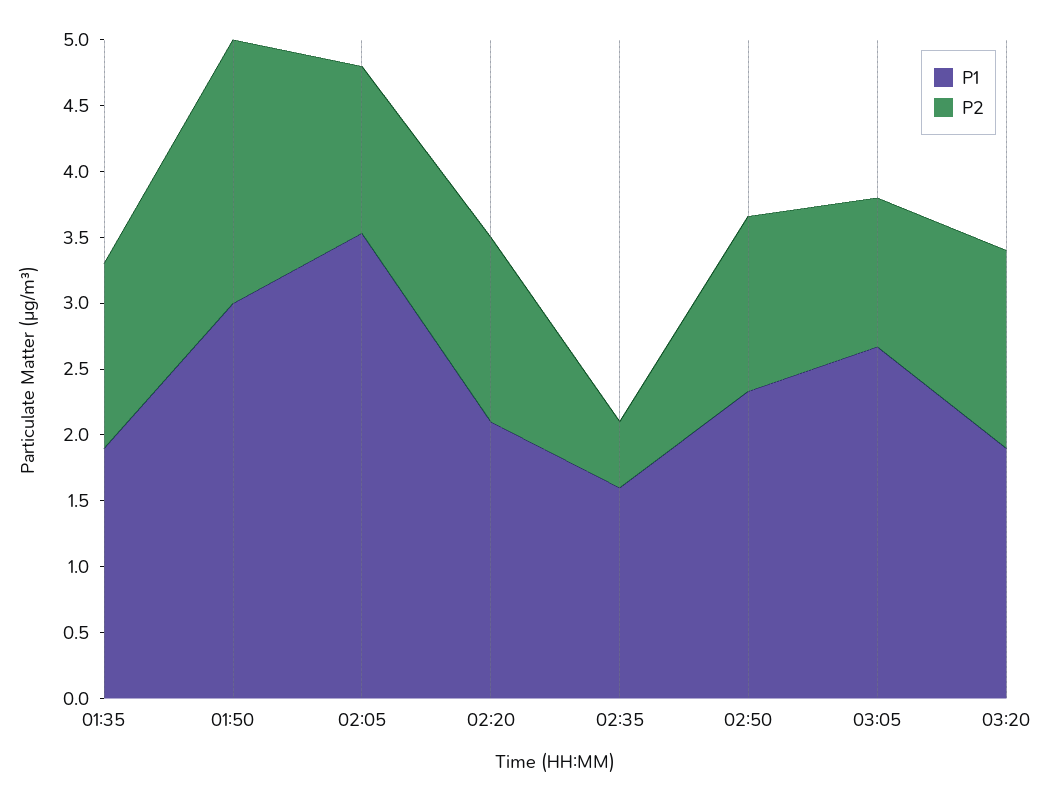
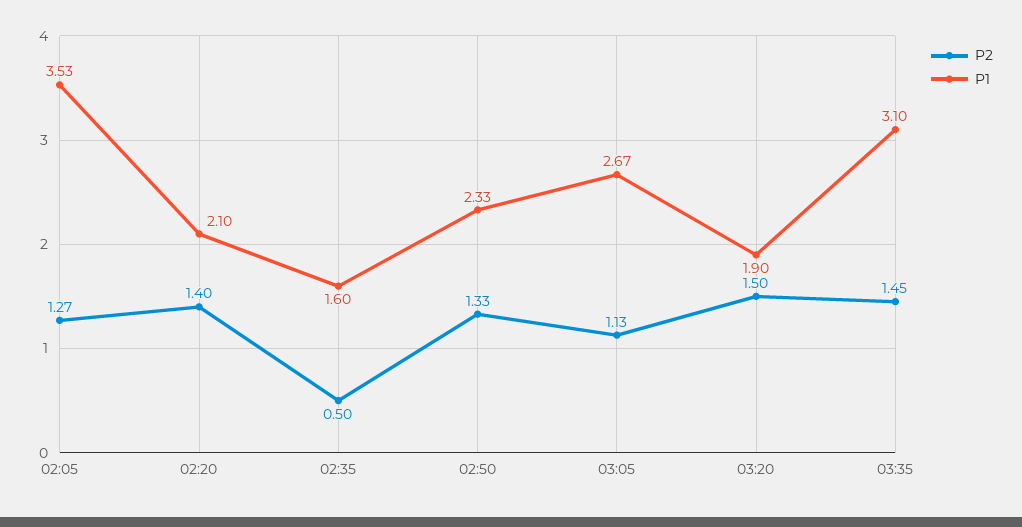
P1, 01:35: 1.9 -> none
P2, 01:35: 1.4 -> none
P1, 01:50: 3 -> none
P2, 01:50: 2 -> none
P2, 03:35: none -> 1.45
P1, 03:35: none -> 3.1

